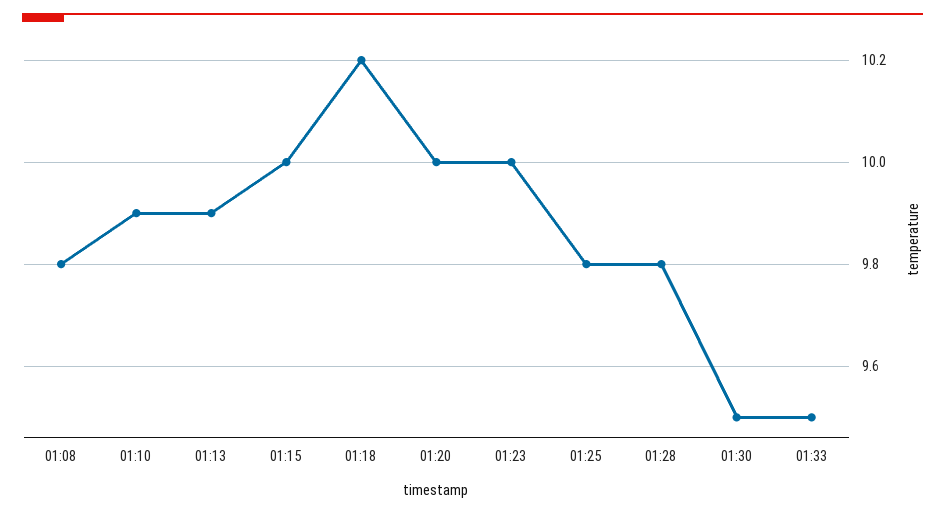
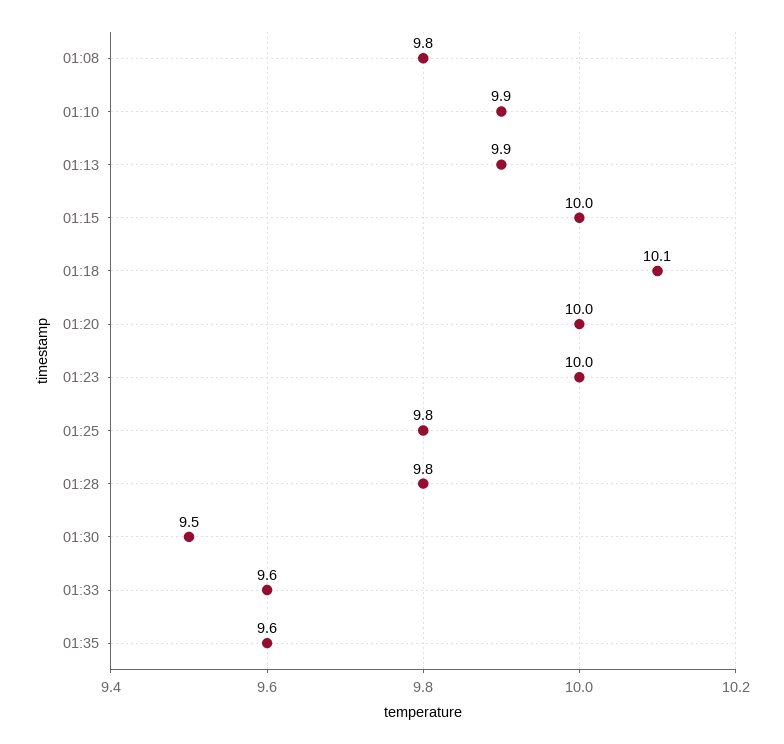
01:18: 10.2 -> 10.1
01:33: 9.5 -> 9.6
01:35: none -> 9.6

